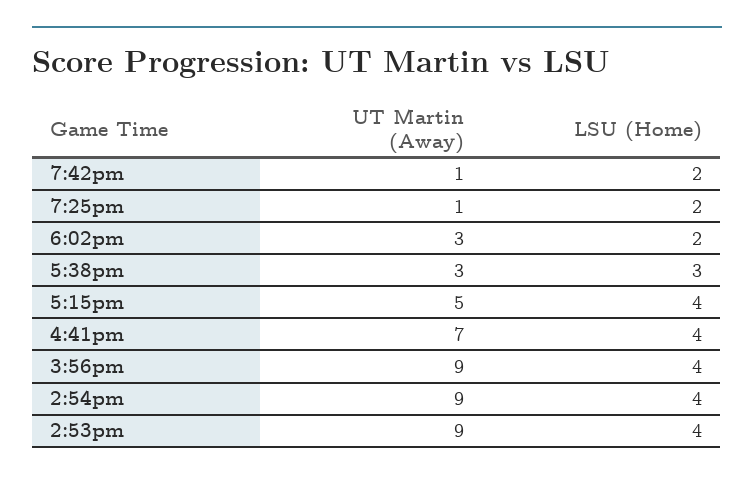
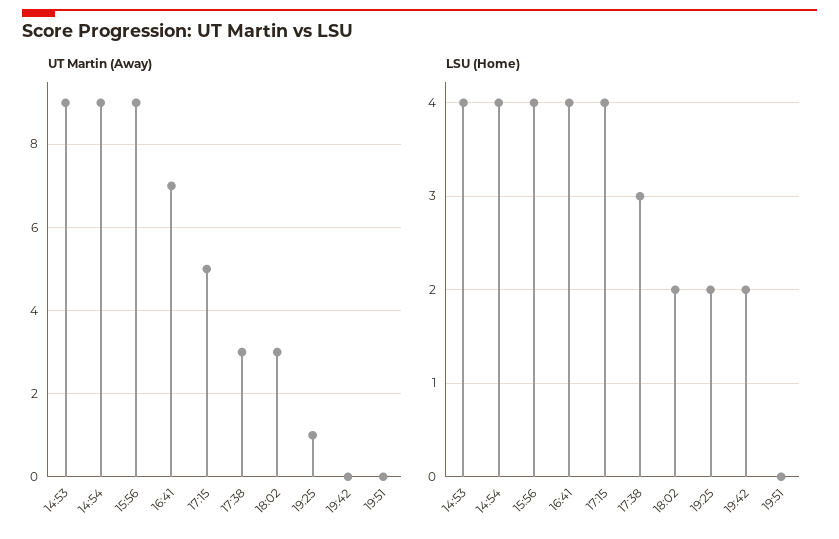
UT Martin (Away), 7:42pm: 1 -> 0
UT Martin (Away), 19:51: none -> 0
LSU (Home), 19:51: none -> 0

